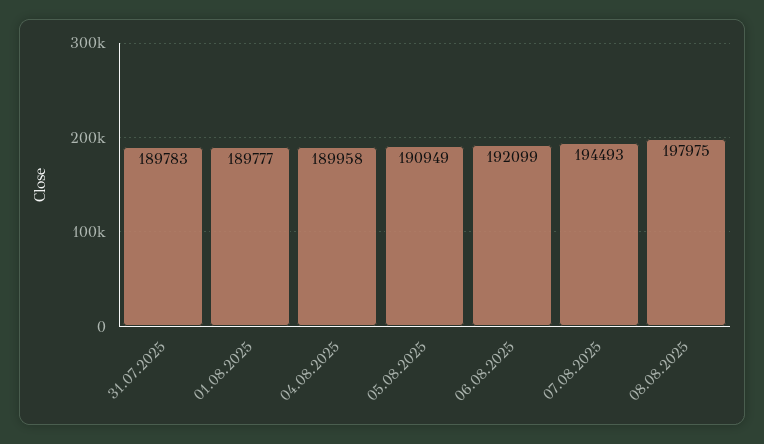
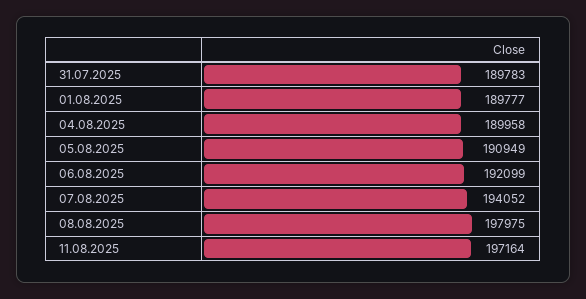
07.08.2025: 194493 -> 194052
11.08.2025: none -> 197164

